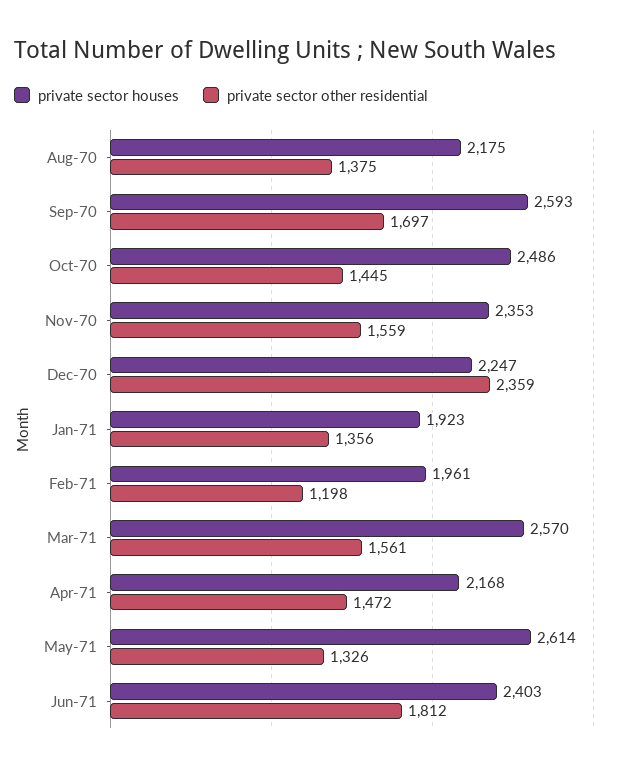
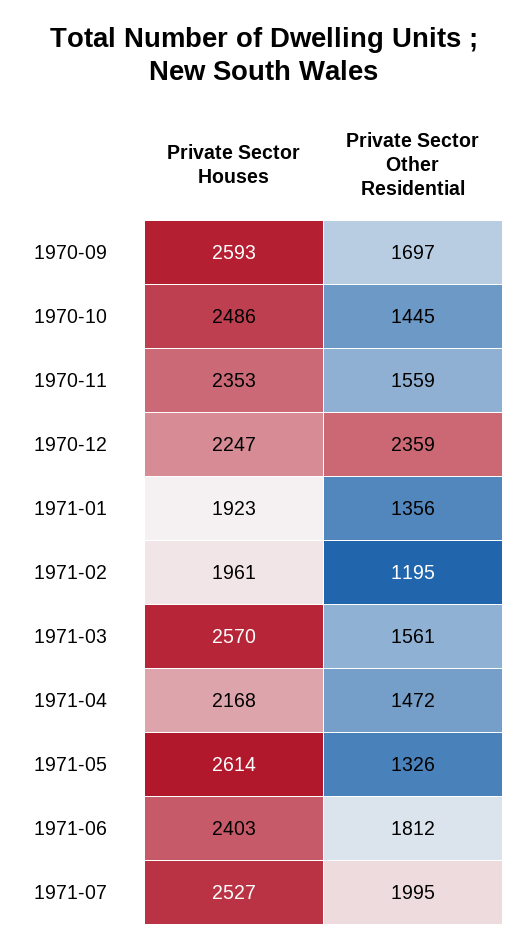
private sector houses, Aug-70: 2175 -> none
private sector other residential, Aug-70: 1375 -> none
private sector other residential, Feb-71: 1198 -> 1195
private sector houses, 1971-07: none -> 2527
private sector other residential, 1971-07: none -> 1995

